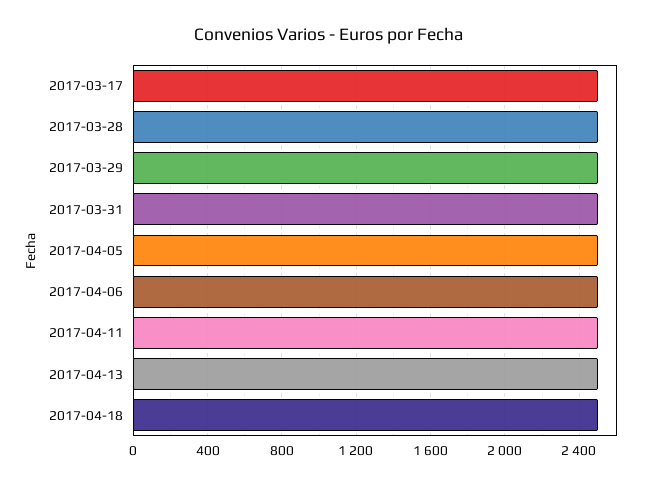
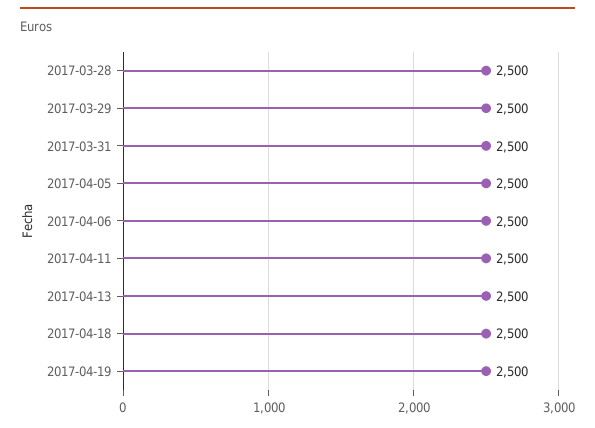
2017-03-17: 2500 -> none
2017-04-19: none -> 2500

